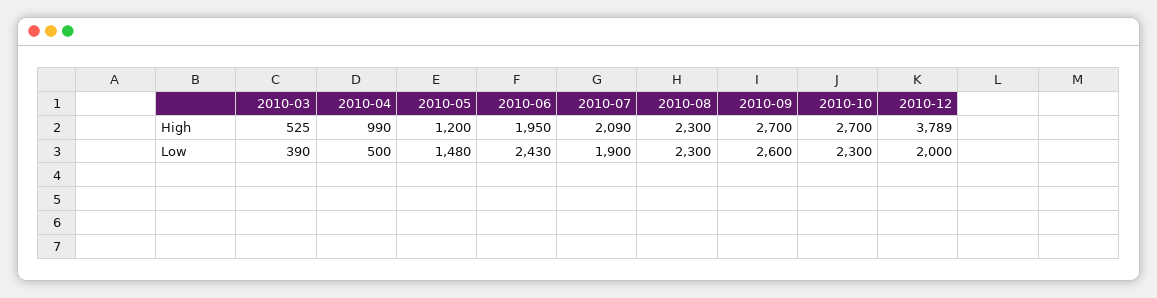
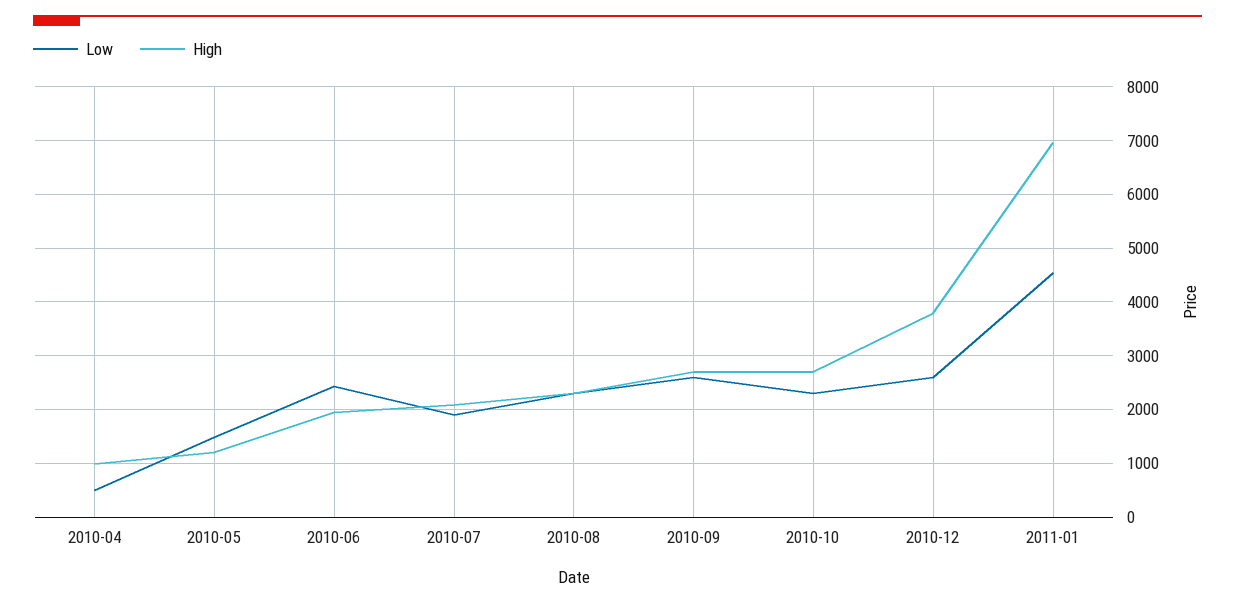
High, 2010-03: 525 -> none
Low, 2010-03: 390 -> none
Low, 2010-12: 2000 -> 2600
Low, 2011-01: none -> 4600
High, 2011-01: none -> 7000

